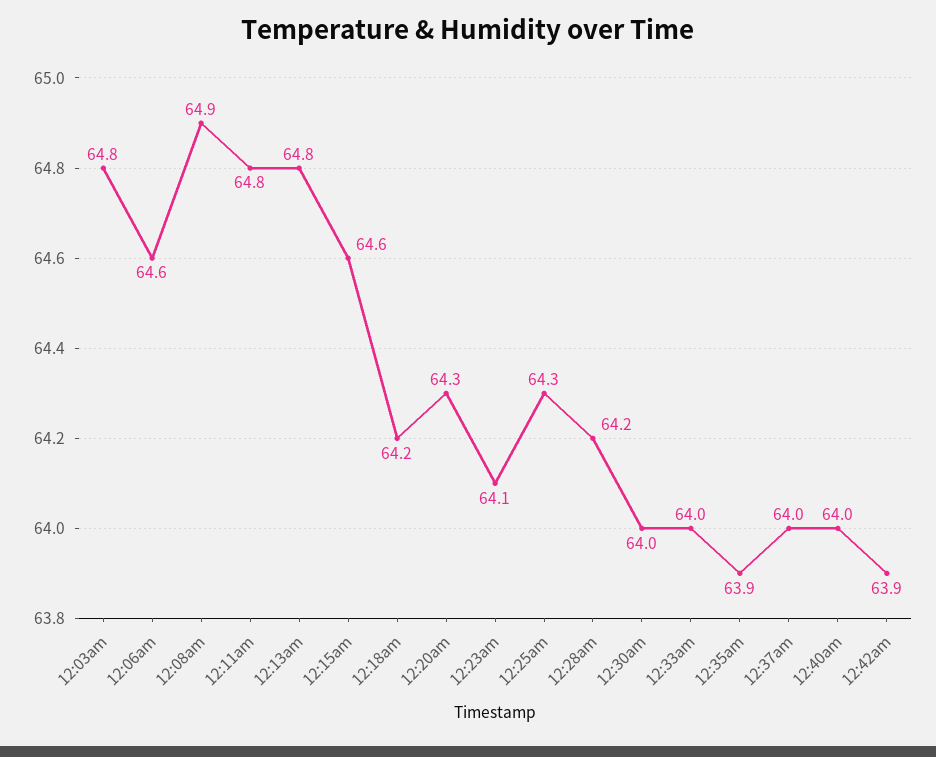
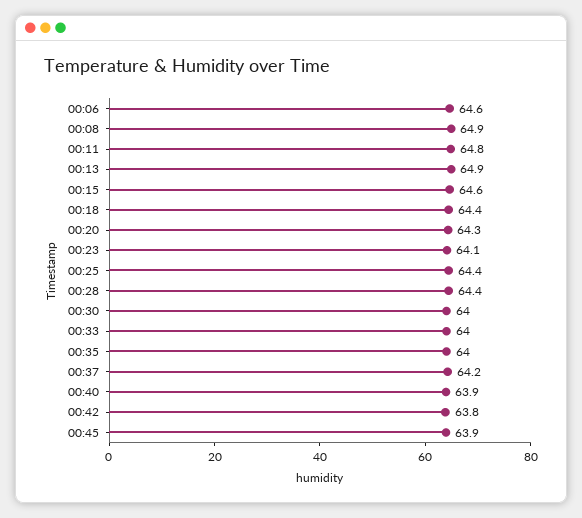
12:03am: 64.8 -> none
12:13am: 64.8 -> 64.9
12:18am: 64.2 -> 64.4
12:25am: 64.3 -> 64.4
12:28am: 64.2 -> 64.4
12:35am: 63.9 -> 64
12:37am: 64 -> 64.2
12:40am: 64 -> 63.9
12:42am: 63.9 -> 63.8
00:45: none -> 63.9

